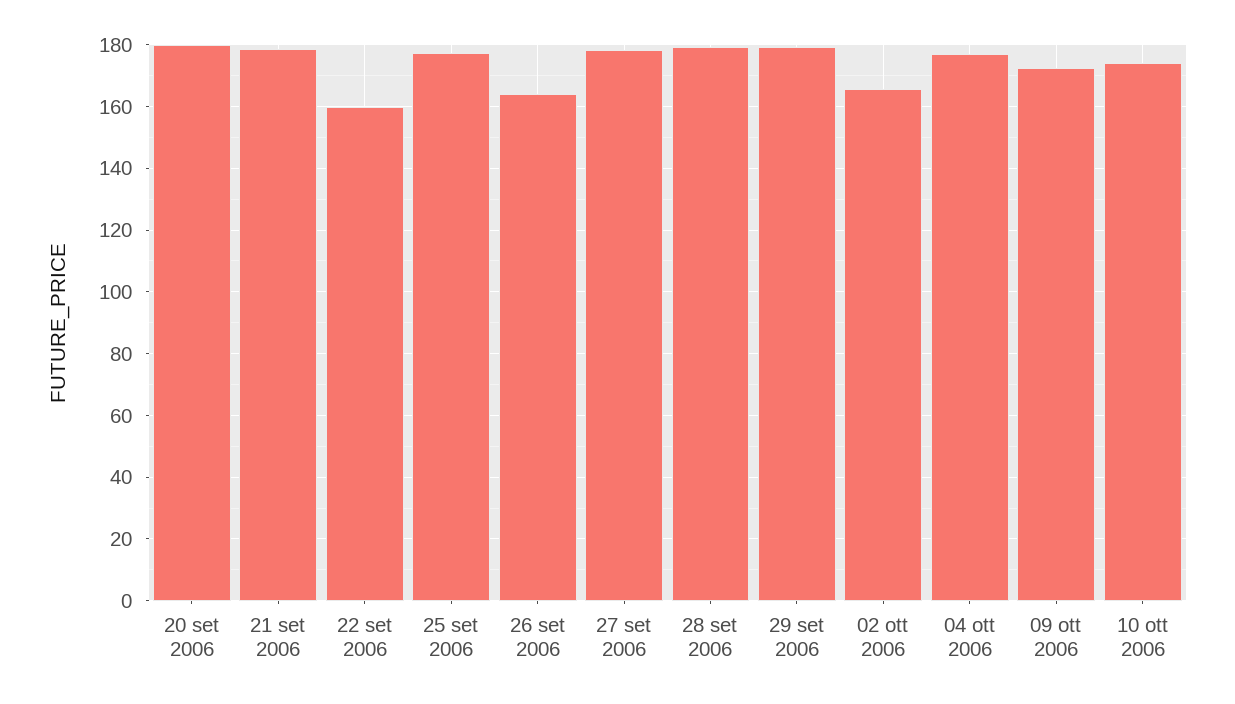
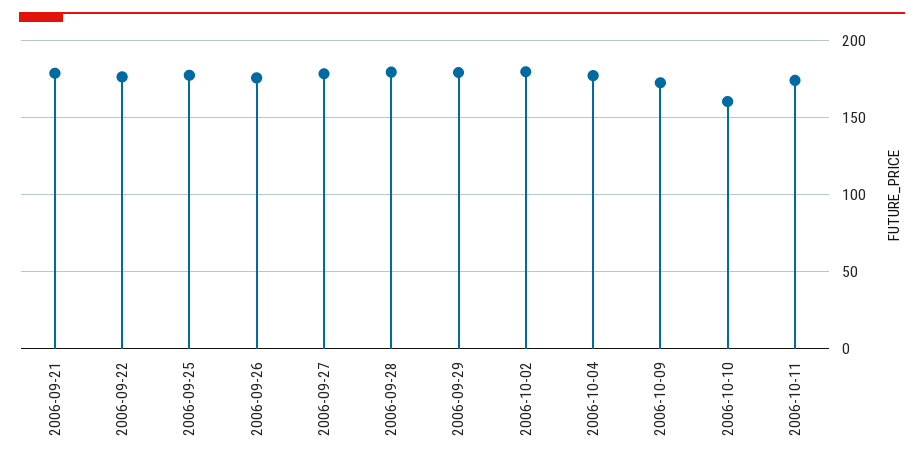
20 set 2006: 180 -> none
22 set 2006: 160 -> 175
26 set 2006: 164 -> 175
02 ott 2006: 166 -> 180
10 ott 2006: 174 -> 160
2006-10-11: none -> 175

